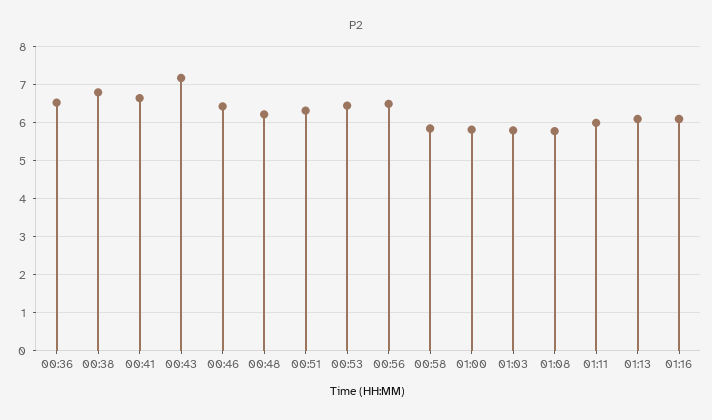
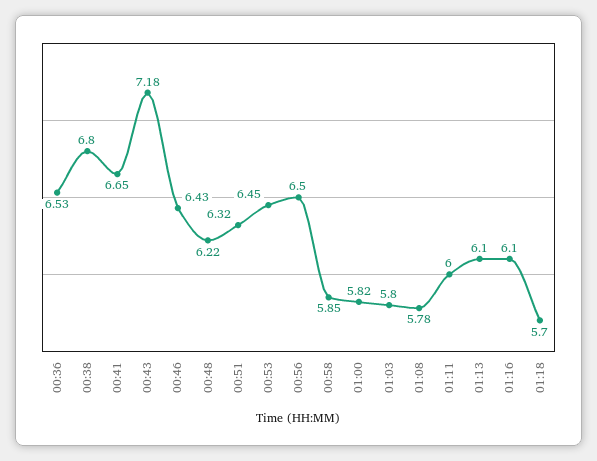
01:18: none -> 5.7

